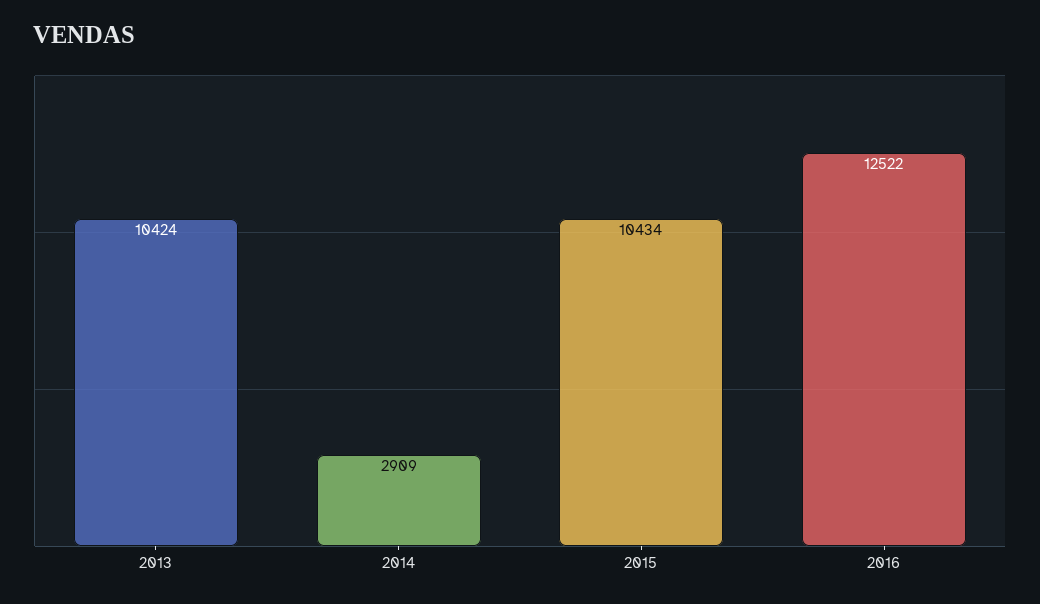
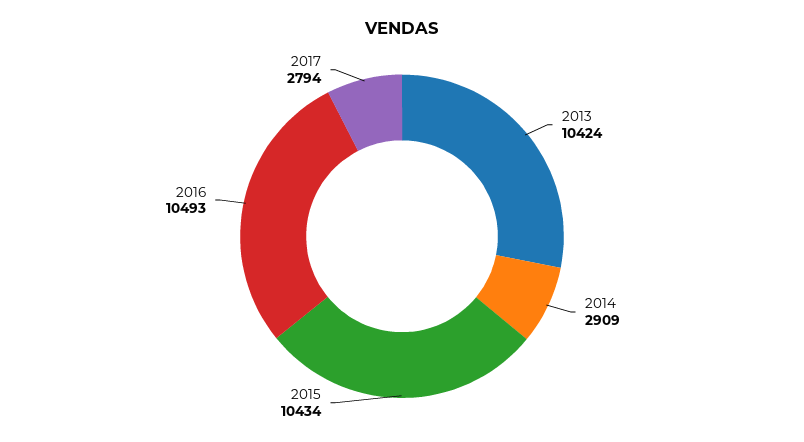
2016: 12522 -> 10493
2017: none -> 2794

